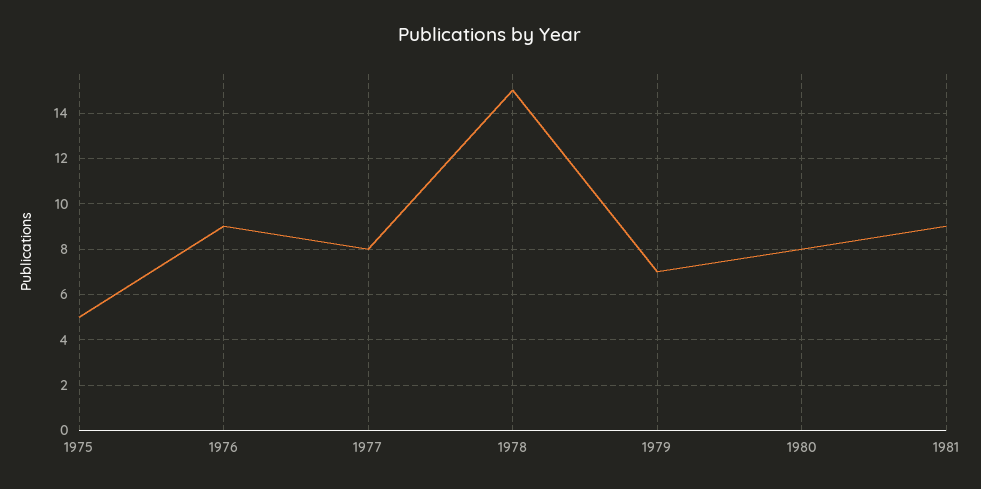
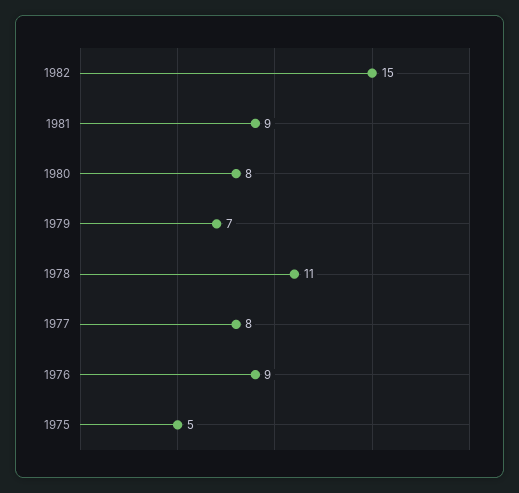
1978: 15 -> 11
1982: none -> 15

